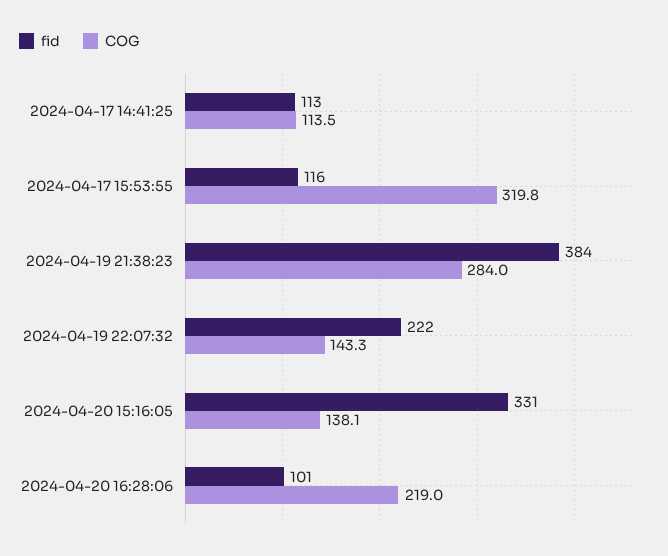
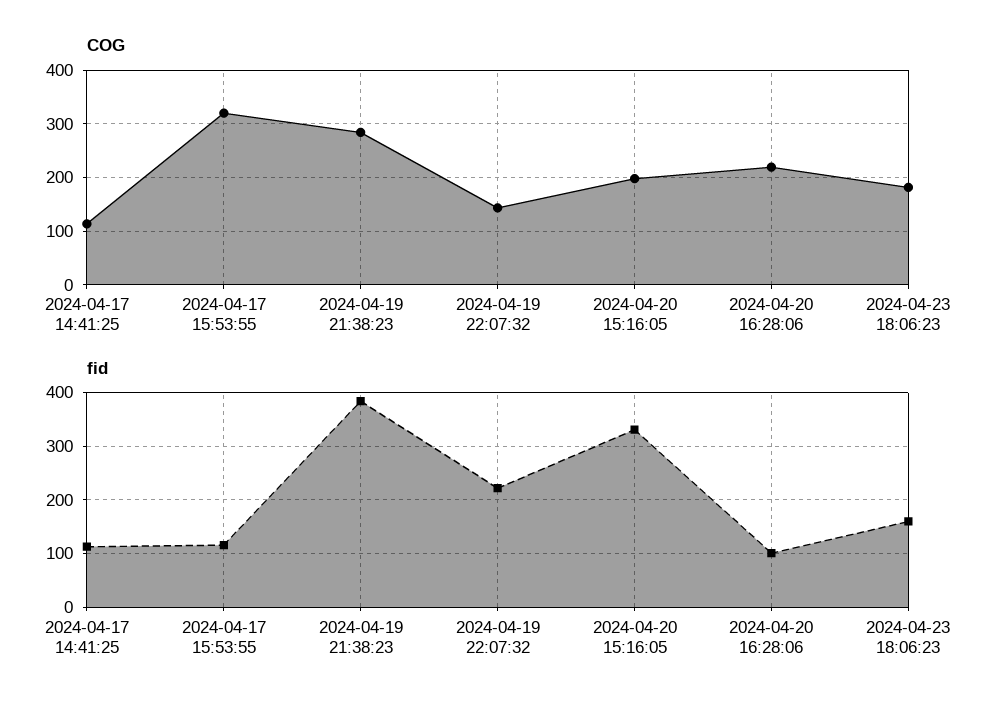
COG, 2024-04-20 15:16:05: 138.1 -> 200
COG, 2024-04-23 18:06:23: none -> 180
fid, 2024-04-23 18:06:23: none -> 160

